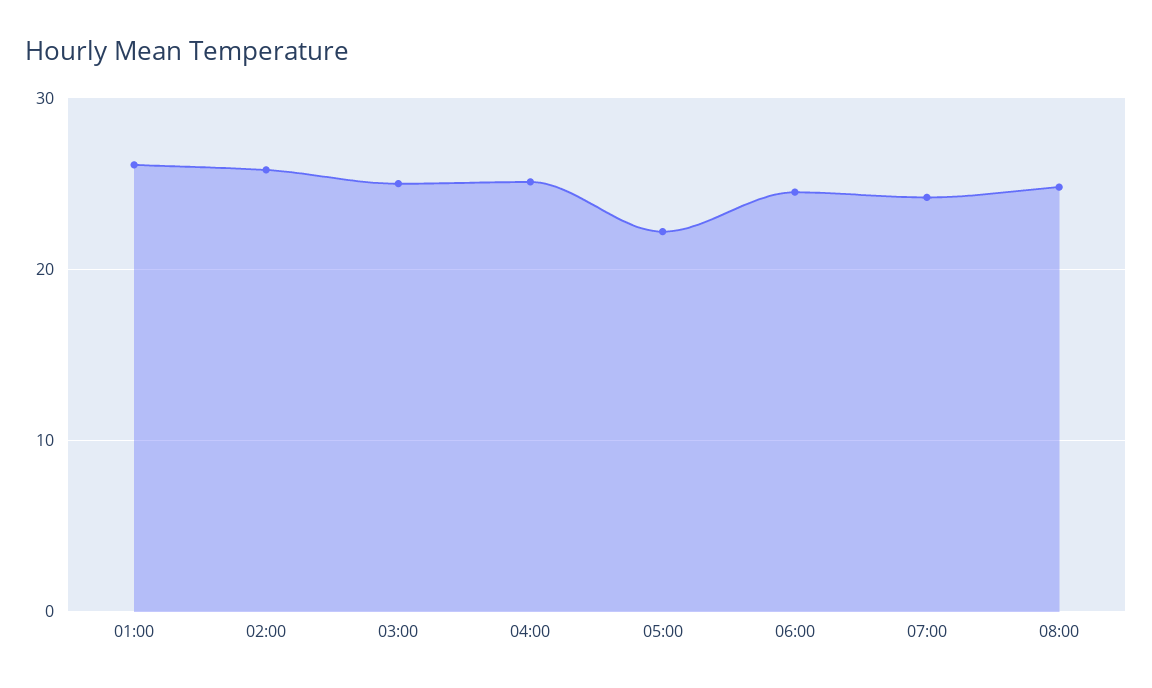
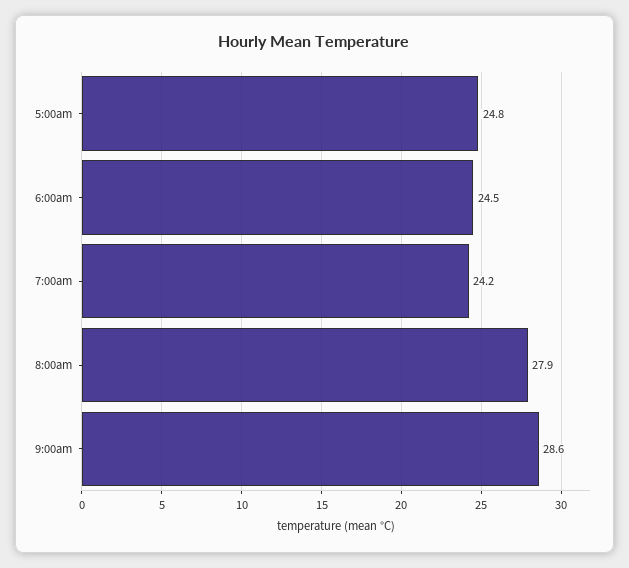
01:00: 26 -> none
02:00: 26 -> none
03:00: 25 -> none
04:00: 25 -> none
05:00: 22 -> 24.8
08:00: 25 -> 27.9
9:00am: none -> 28.6

